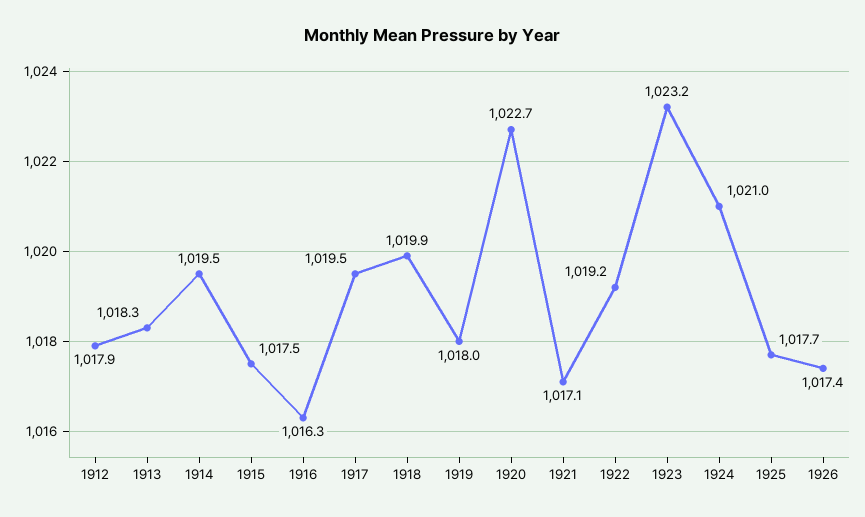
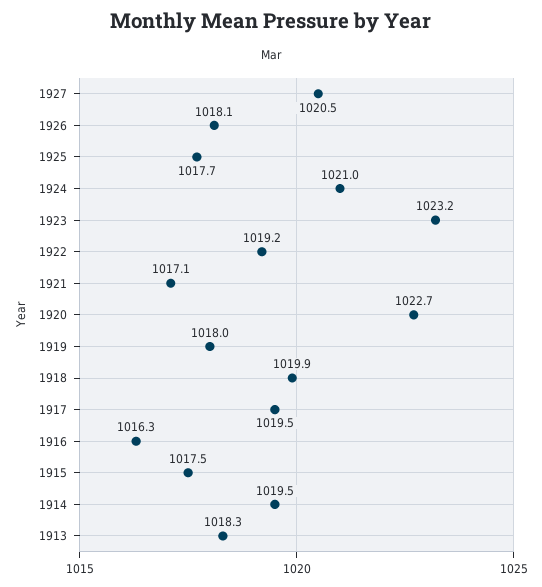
1912: 1017.9 -> none
1926: 1017.4 -> 1018.1
1927: none -> 1020.5

